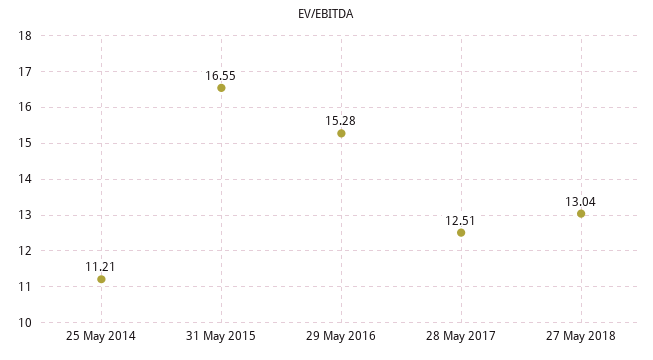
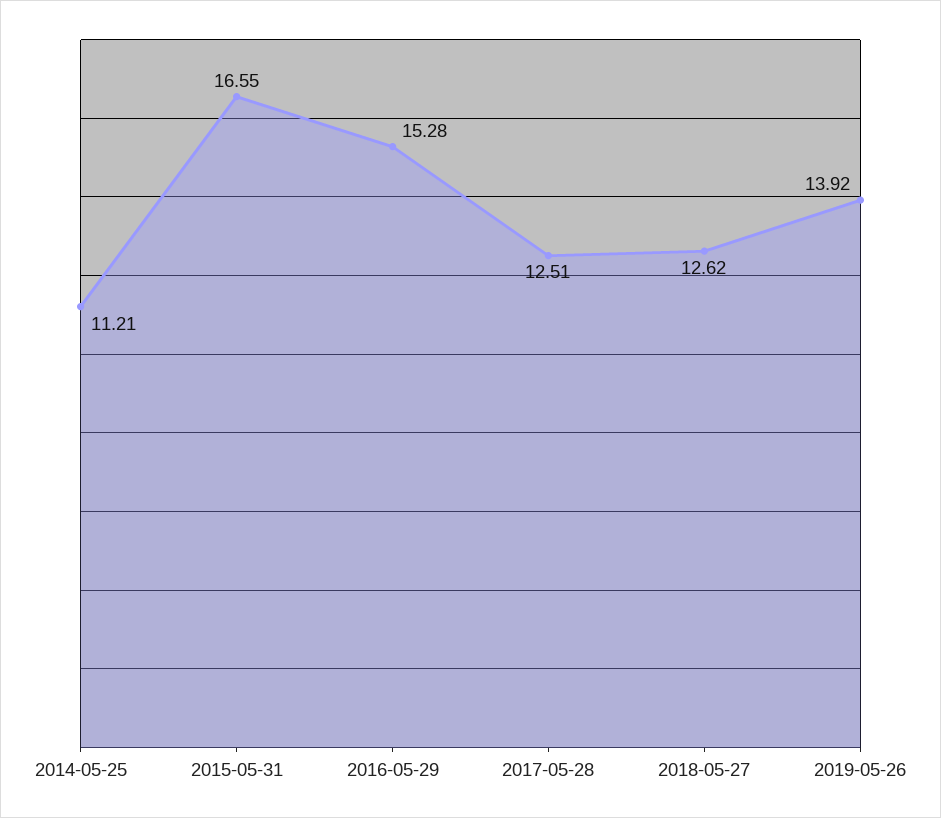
27 May 2018: 13.04 -> 12.62
2019-05-26: none -> 13.92

